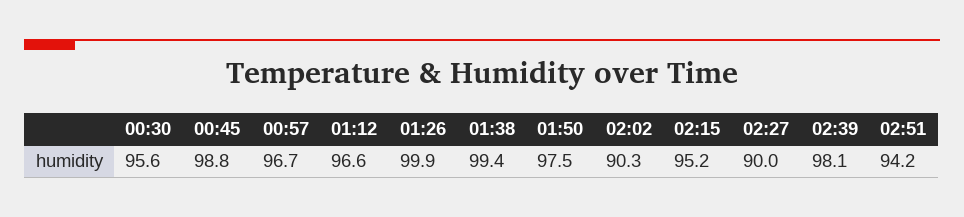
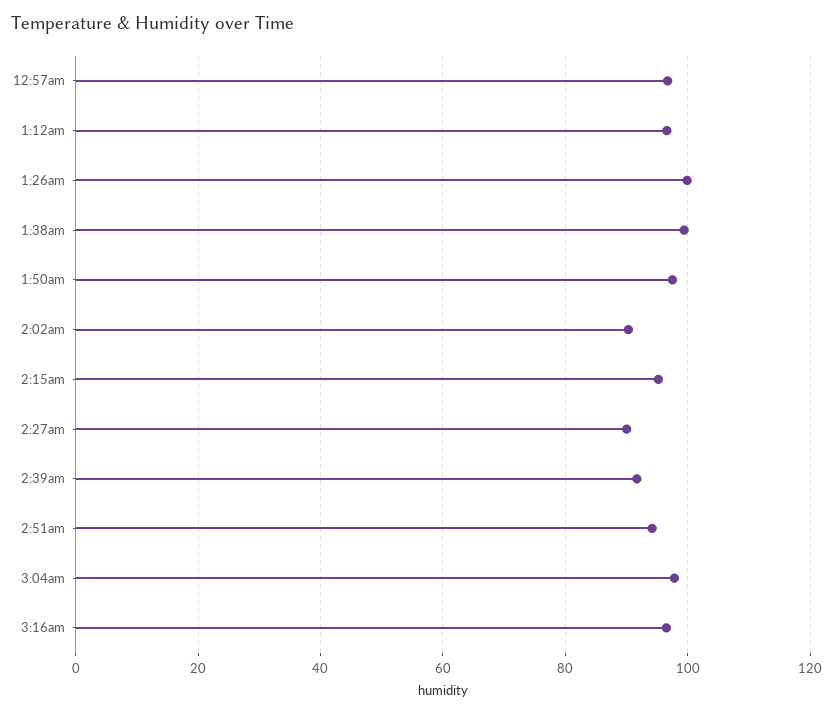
00:30: 95.6 -> none
00:45: 98.8 -> none
02:39: 98.1 -> 92
3:04am: none -> 98
3:16am: none -> 96

